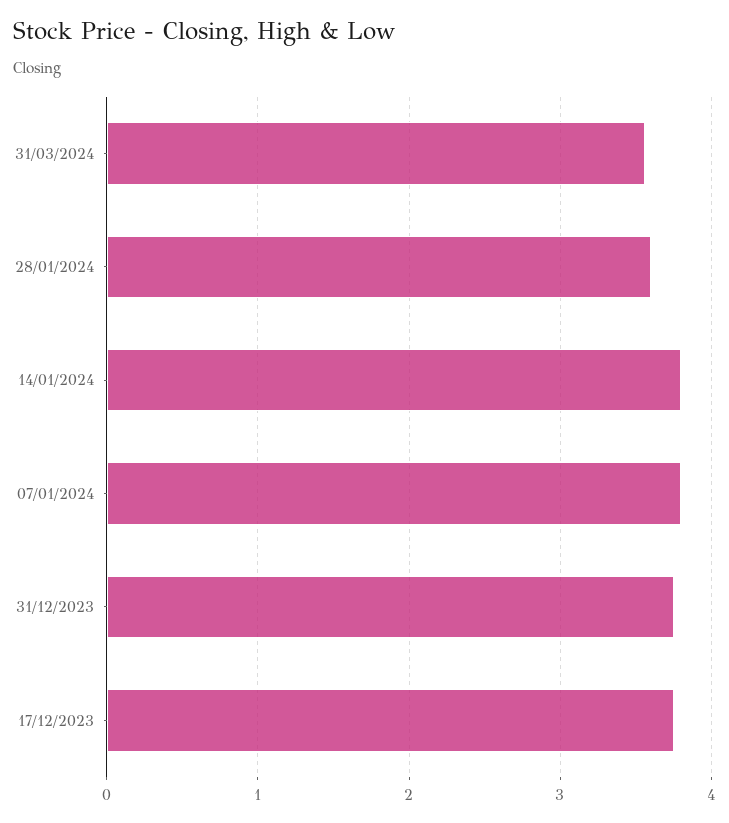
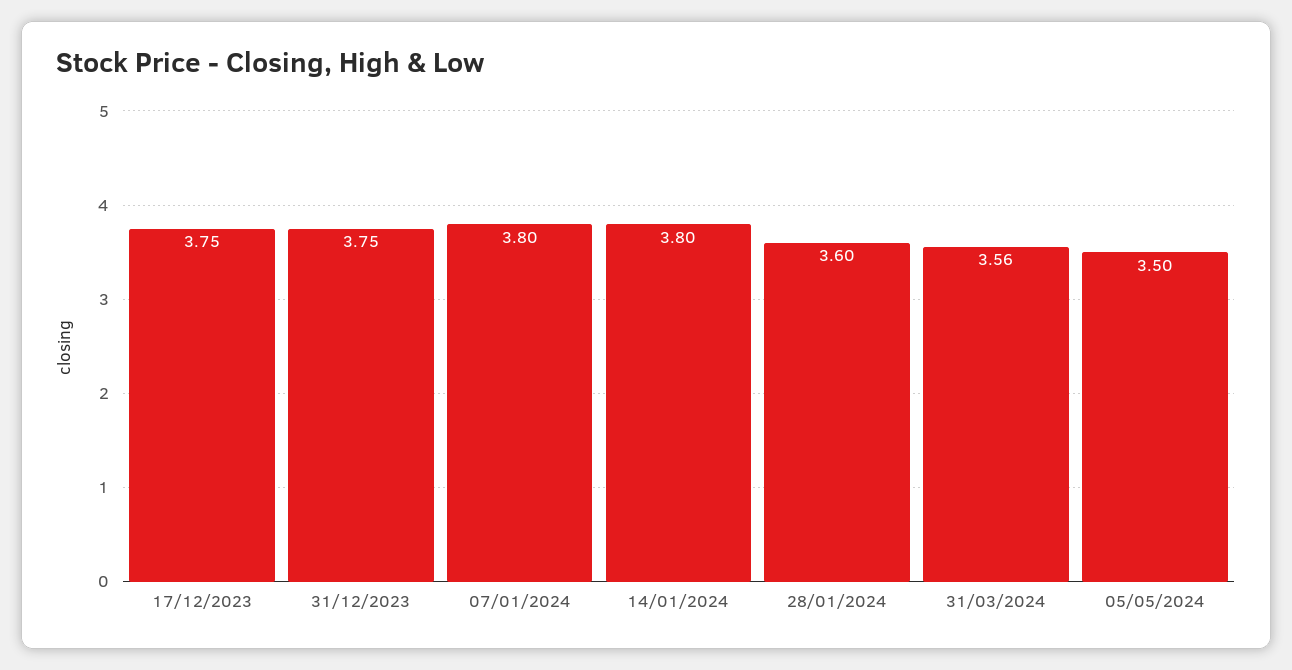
05/05/2024: none -> 3.5

